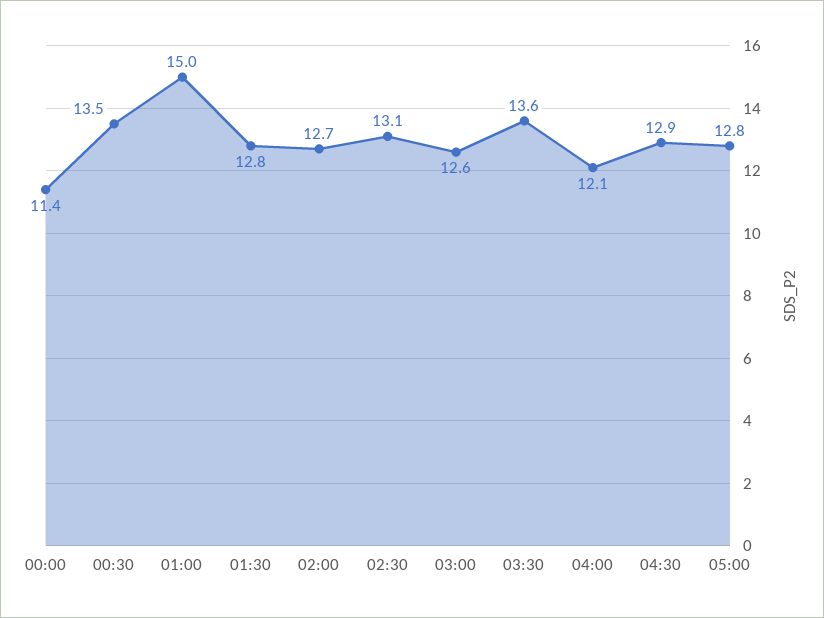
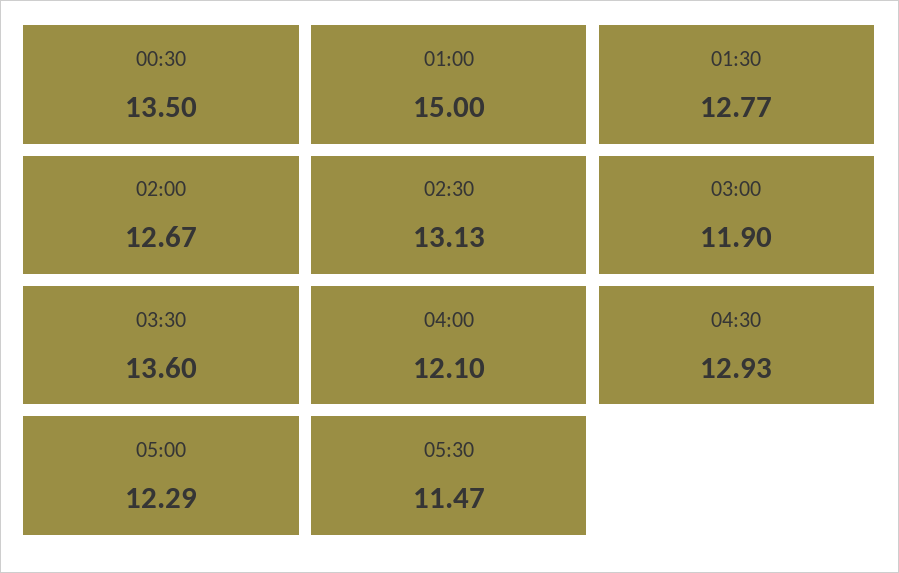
00:00: 11.4 -> none
03:00: 12.6 -> 11.9
05:00: 12.8 -> 12.29
05:30: none -> 11.47

